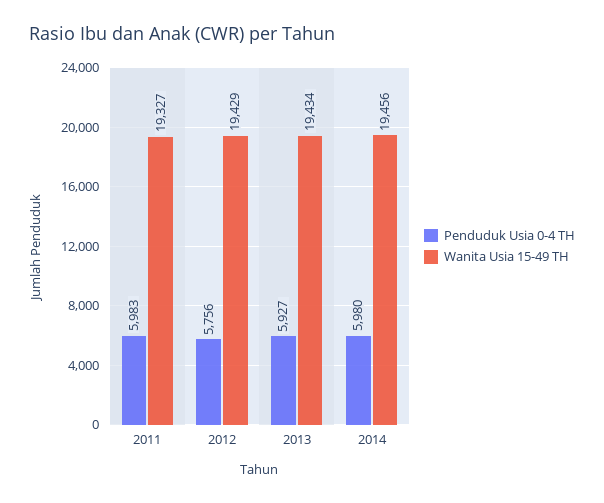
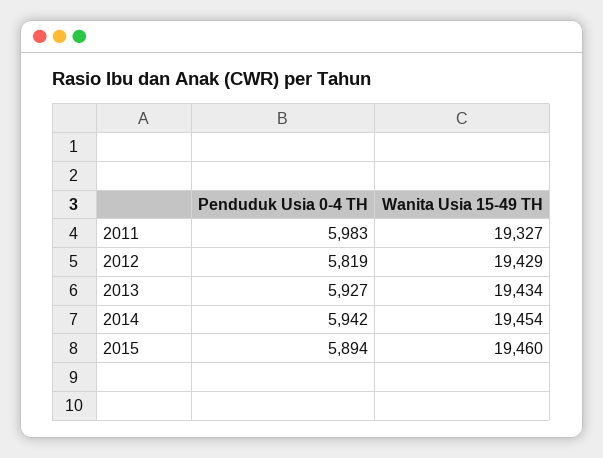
Penduduk Usia 0-4 TH, 2012: 5756 -> 5819
Penduduk Usia 0-4 TH, 2014: 5980 -> 5942
Wanita Usia 15-49 TH, 2014: 19456 -> 19454
Penduduk Usia 0-4 TH, 2015: none -> 5894
Wanita Usia 15-49 TH, 2015: none -> 19460

